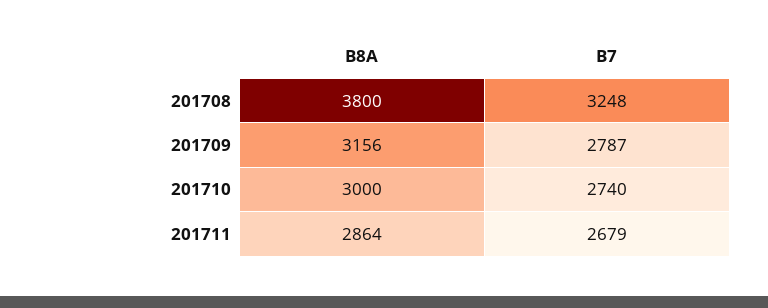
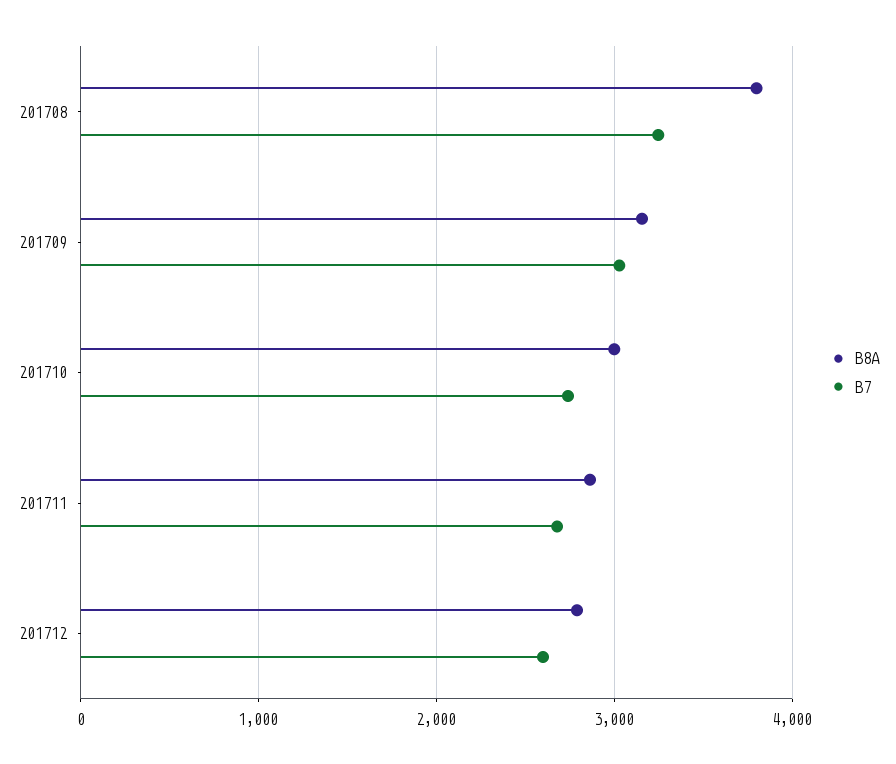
B7, 201709: 2787 -> 3000
B8A, 201712: none -> 2800
B7, 201712: none -> 2600

